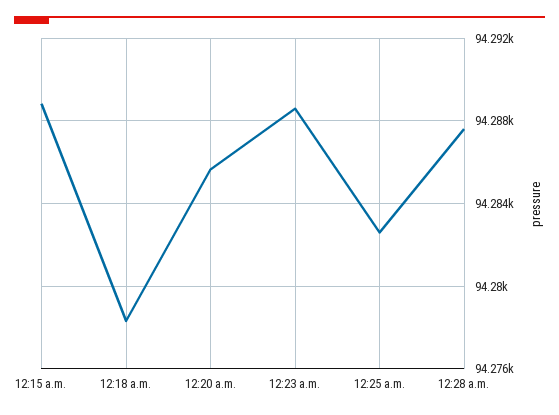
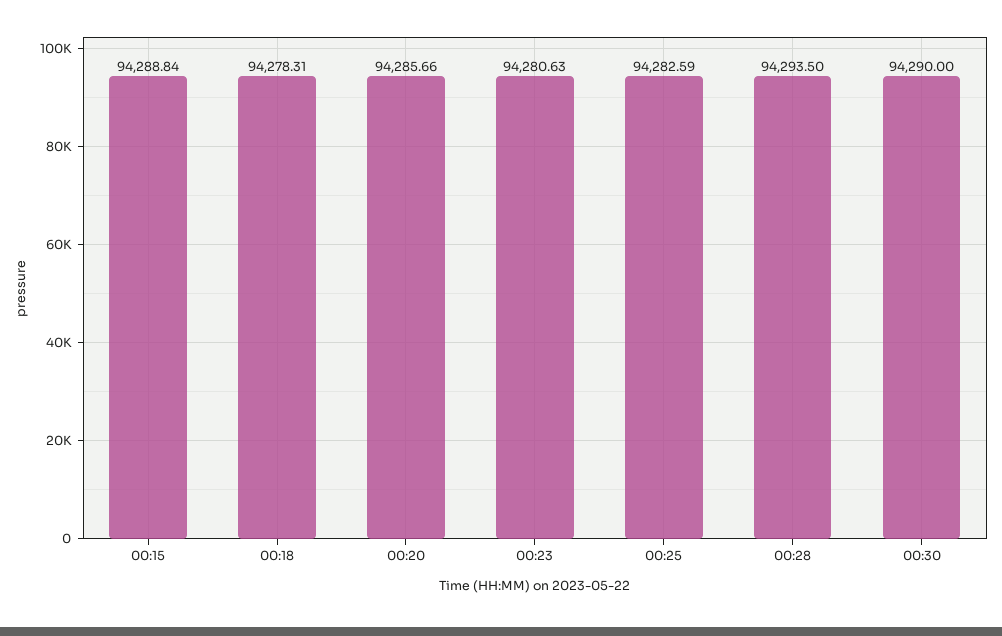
12:23 a.m.: 94288.5 -> 94280.63
12:28 a.m.: 94287.5 -> 94293.5
00:30: none -> 94290

